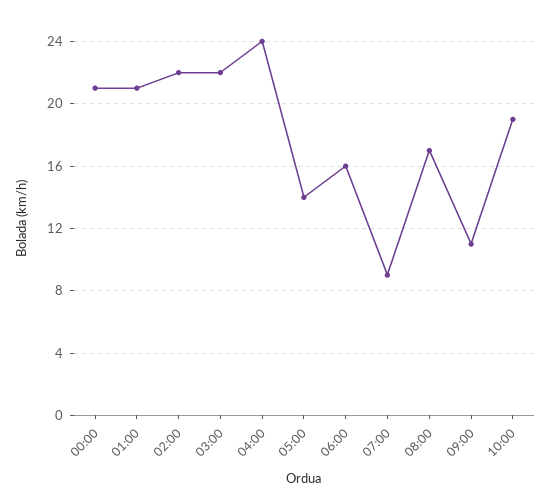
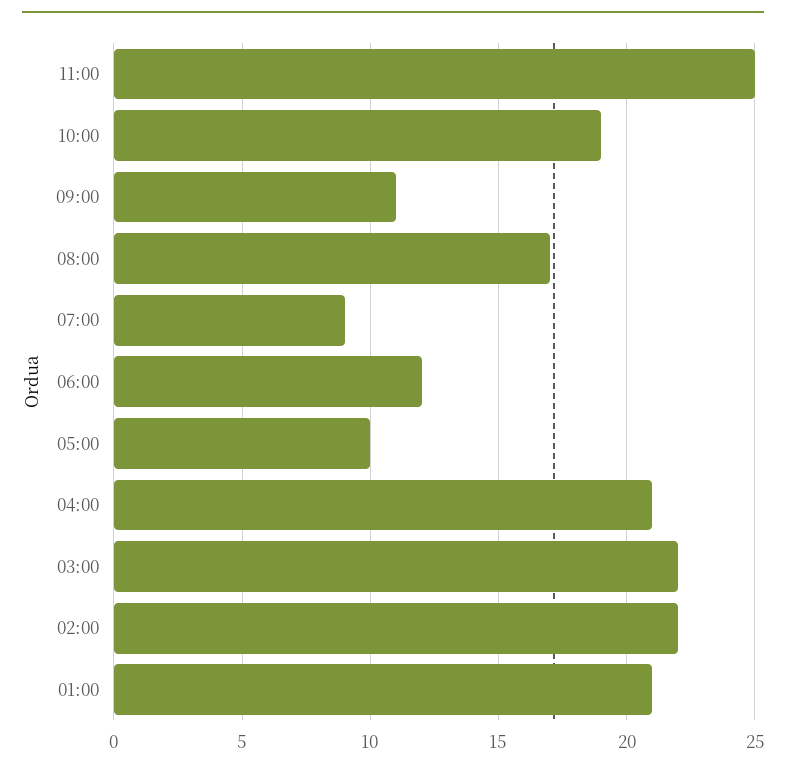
00:00: 21 -> none
04:00: 24 -> 21
05:00: 14 -> 10
06:00: 16 -> 12
11:00: none -> 25

